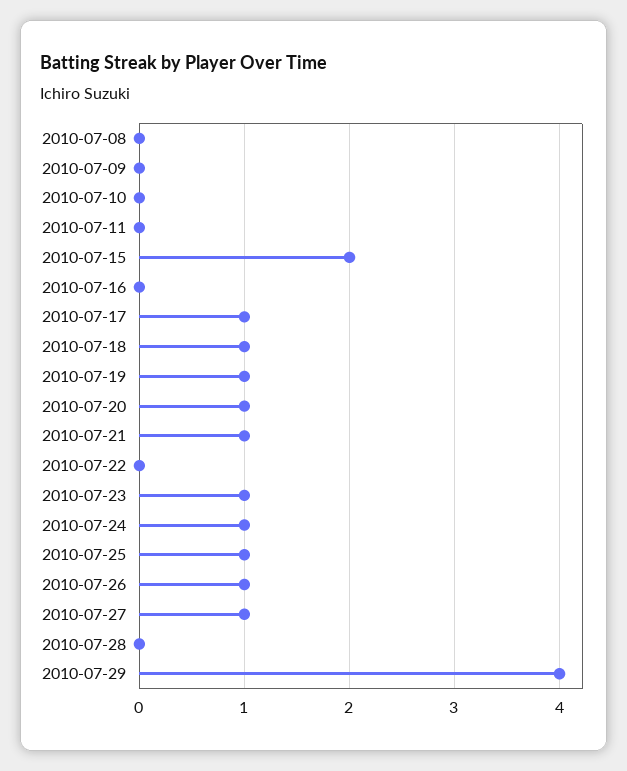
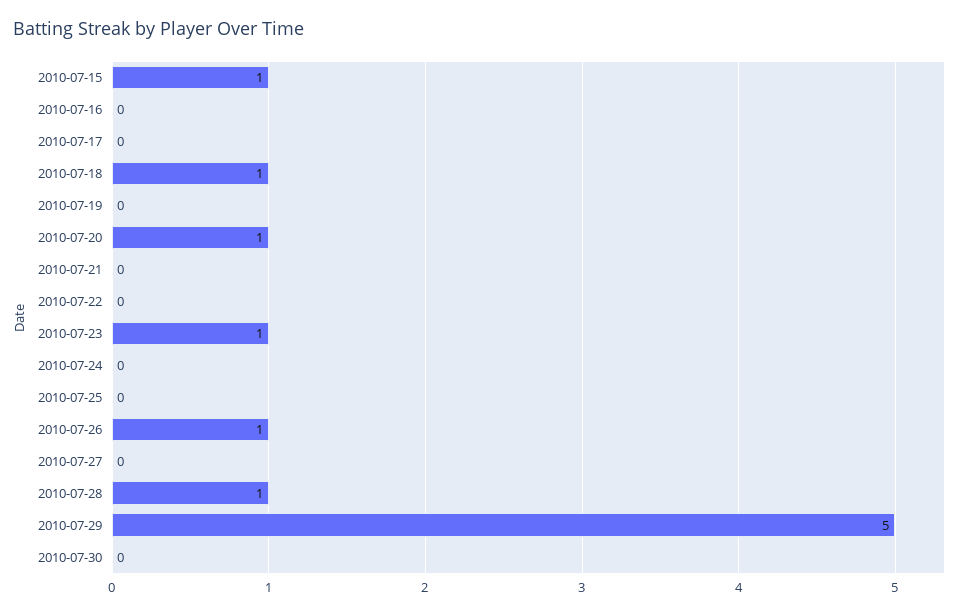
2010-07-08: 0 -> none
2010-07-09: 0 -> none
2010-07-10: 0 -> none
2010-07-11: 0 -> none
2010-07-15: 2 -> 1
2010-07-17: 1 -> 0
2010-07-19: 1 -> 0
2010-07-21: 1 -> 0
2010-07-24: 1 -> 0
2010-07-25: 1 -> 0
2010-07-27: 1 -> 0
2010-07-28: 0 -> 1
2010-07-29: 4 -> 5
2010-07-30: none -> 0

